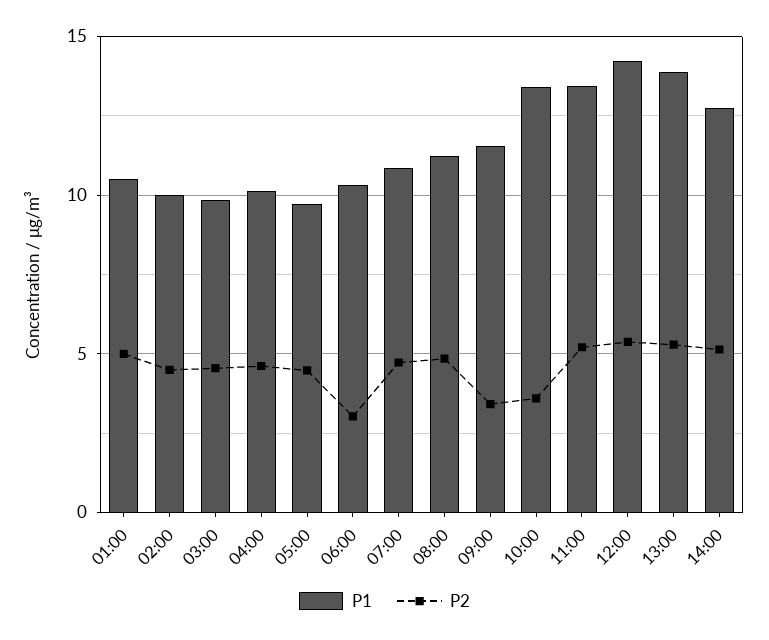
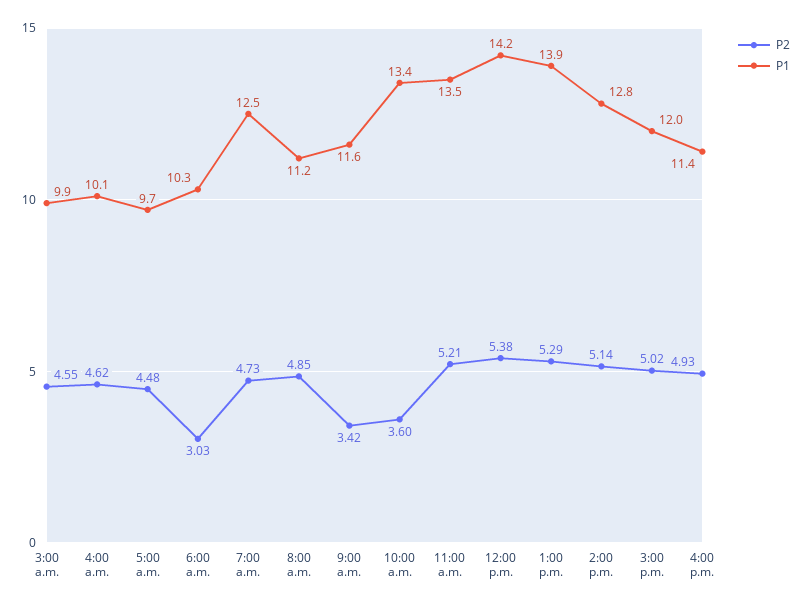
P1, 01:00: 10.5 -> none
P2, 01:00: 5 -> none
P1, 02:00: 10 -> none
P2, 02:00: 4.5 -> none
P1, 07:00: 11 -> 12.5
P2, 3:00 p.m.: none -> 5.02
P1, 3:00 p.m.: none -> 12
P2, 4:00 p.m.: none -> 4.93
P1, 4:00 p.m.: none -> 11.4

